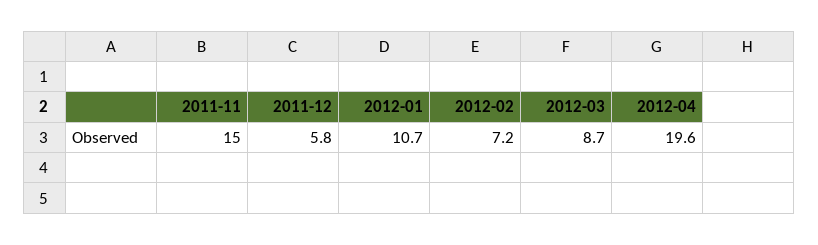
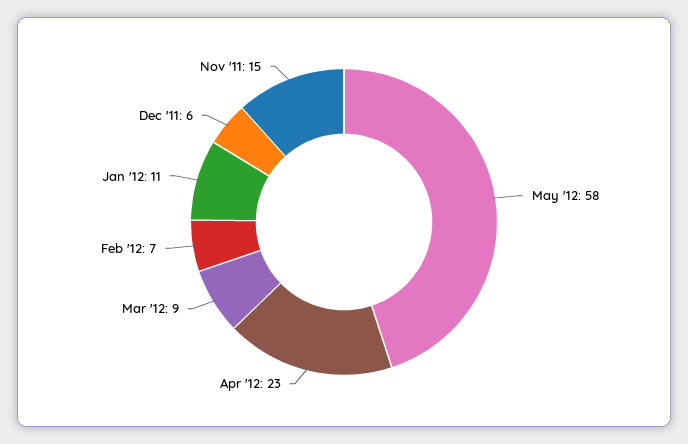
2012-04: 19.6 -> 23
May '12: none -> 58

